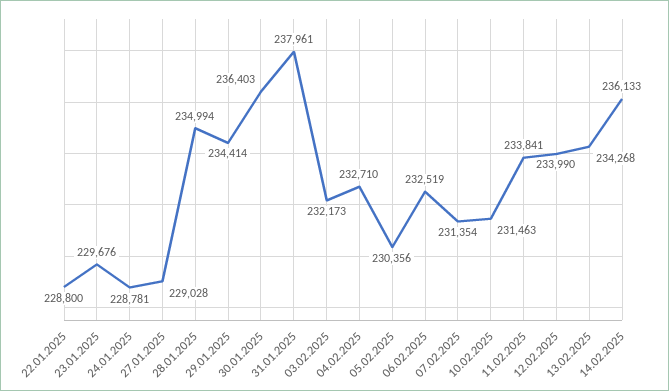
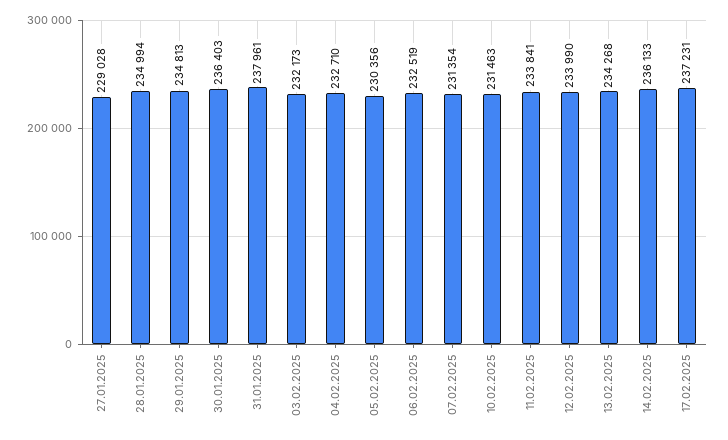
22.01.2025: 228800 -> none
23.01.2025: 229676 -> none
24.01.2025: 228781 -> none
29.01.2025: 234414 -> 234813
17.02.2025: none -> 237231

